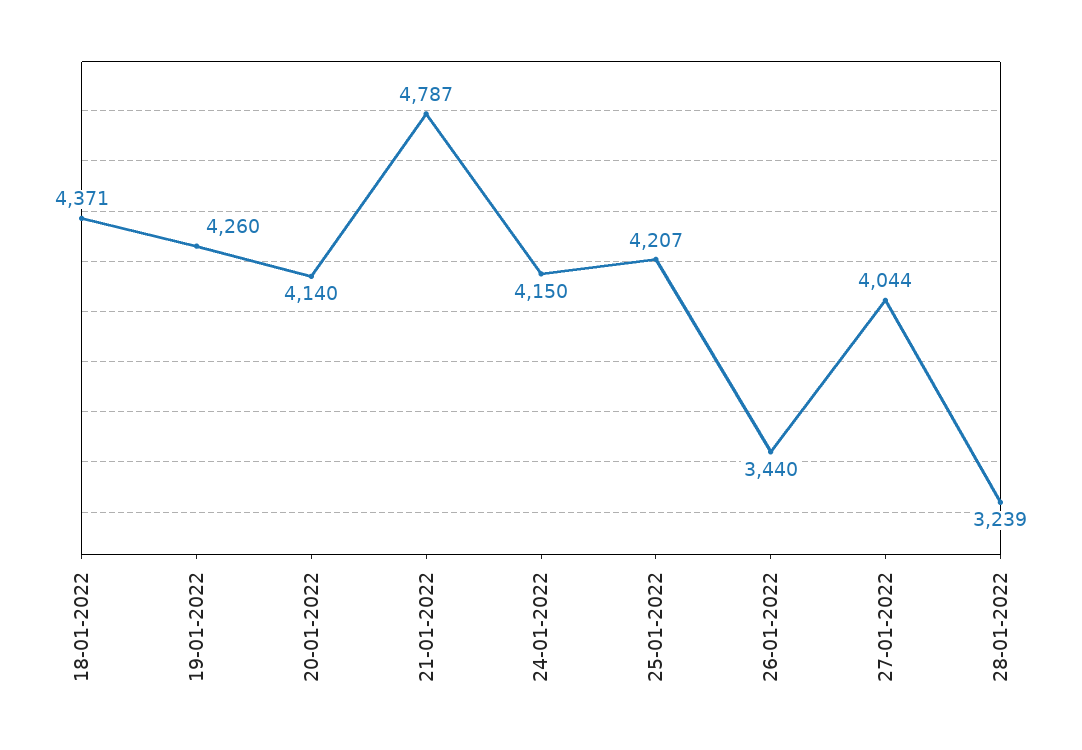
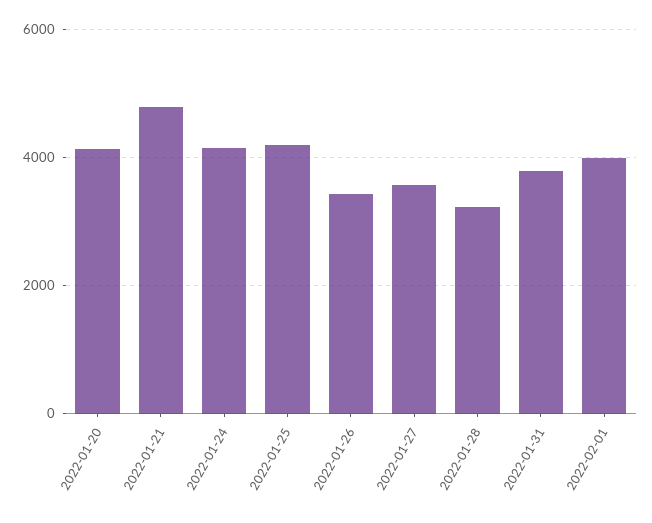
18-01-2022: 4371 -> none
19-01-2022: 4260 -> none
27-01-2022: 4044 -> 3600
2022-01-31: none -> 3800
2022-02-01: none -> 4000

